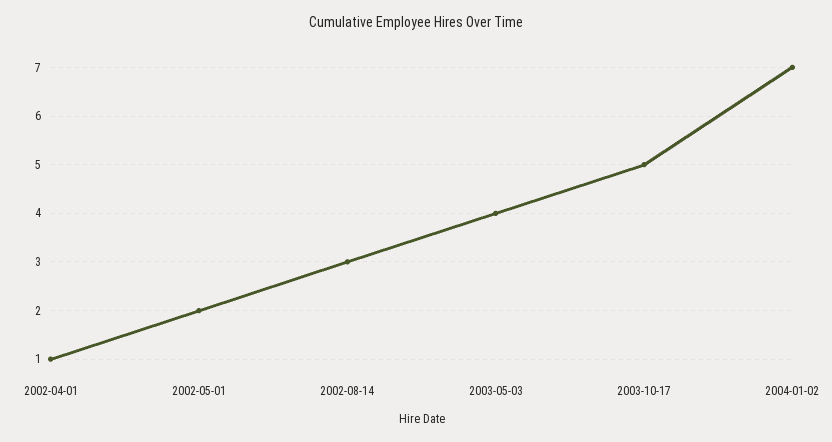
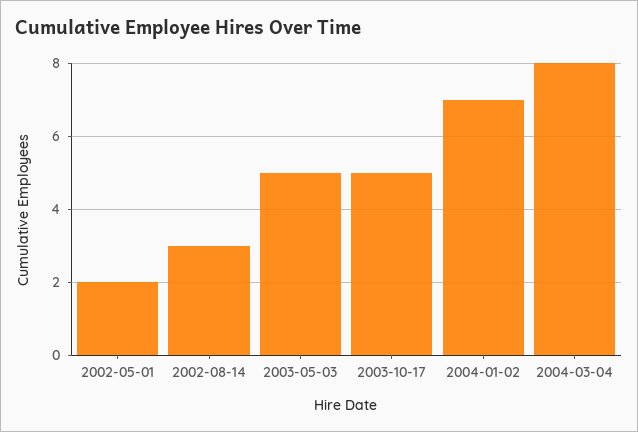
2002-04-01: 1 -> none
2003-05-03: 4 -> 5
2004-03-04: none -> 8

